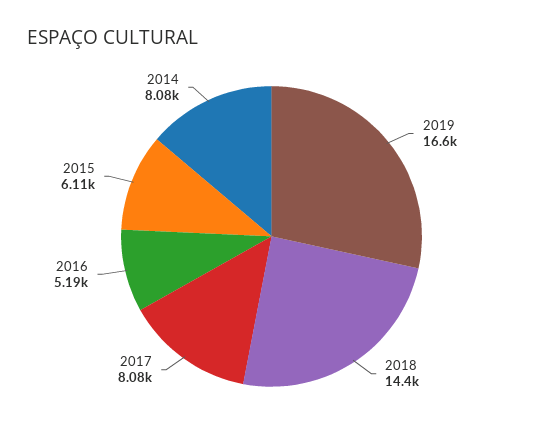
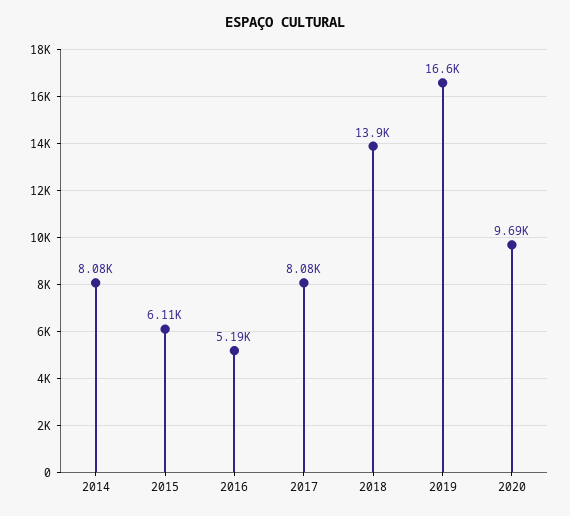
2018: 14400 -> 13900
2020: none -> 9690

